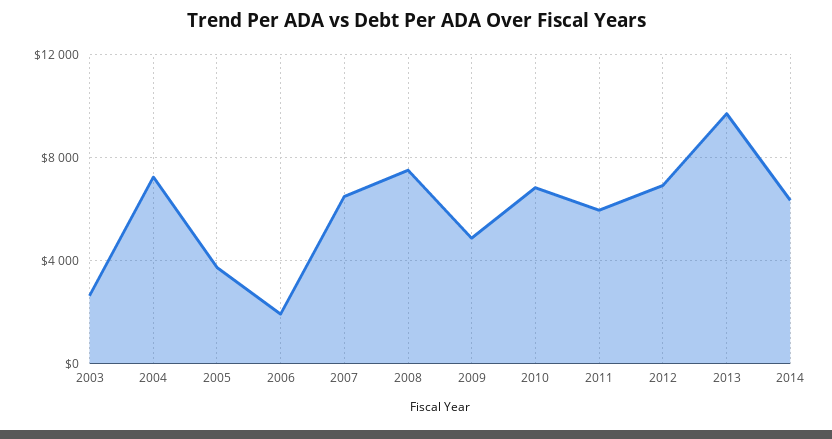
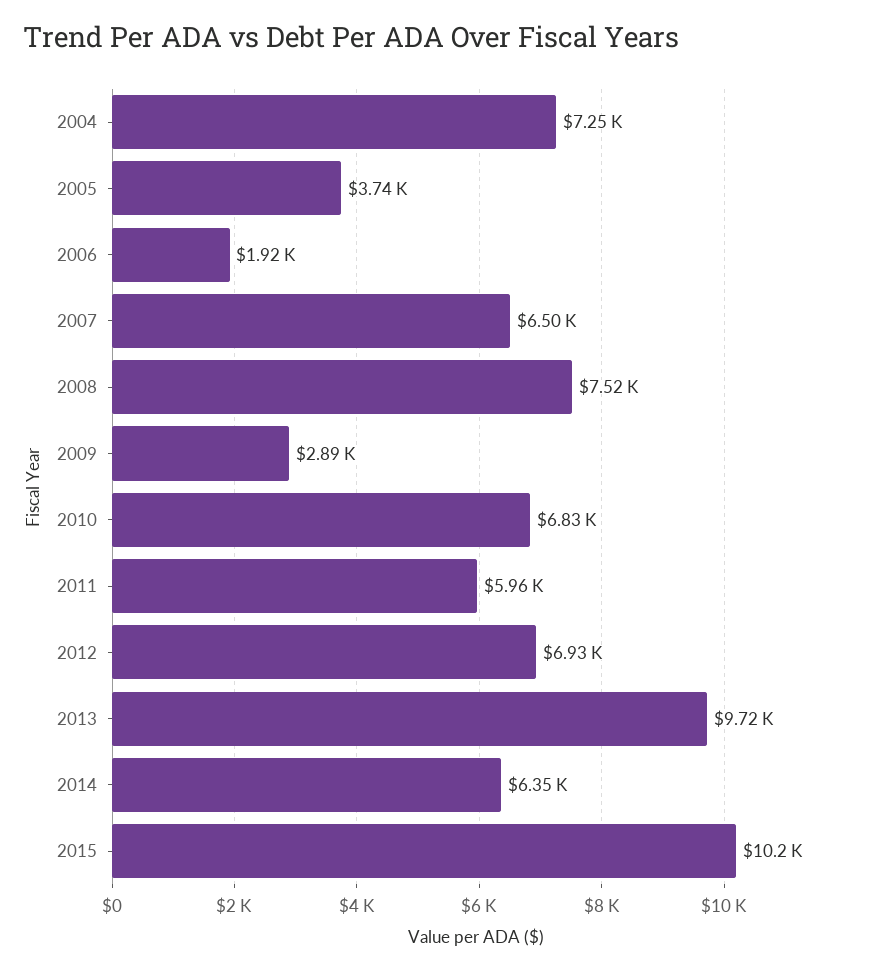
2003: 2500 -> none
2009: 5000 -> 2890
2015: none -> 10200

